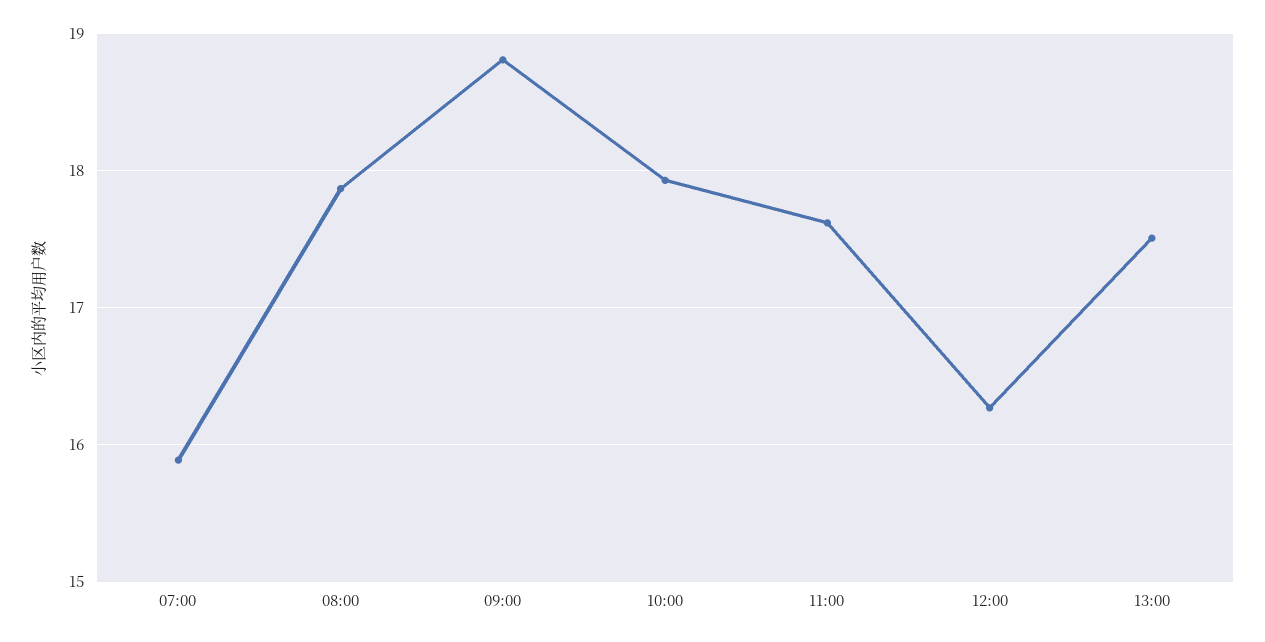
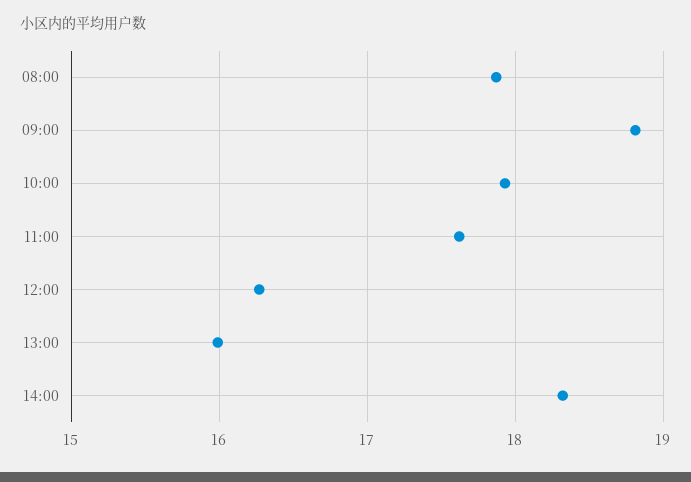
07:00: 15.9 -> none
13:00: 17.5 -> 16
14:00: none -> 18.3

